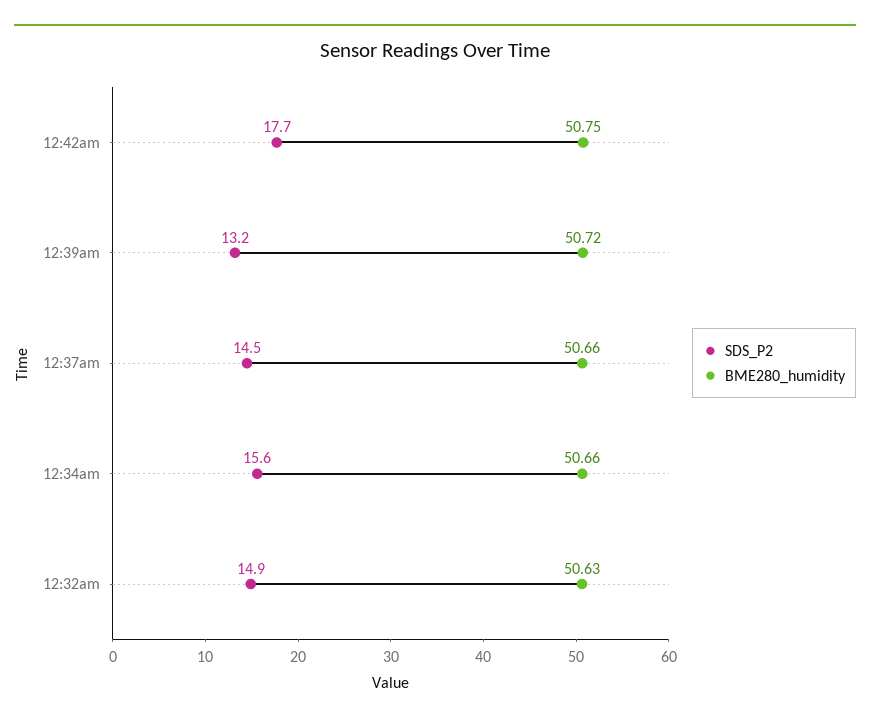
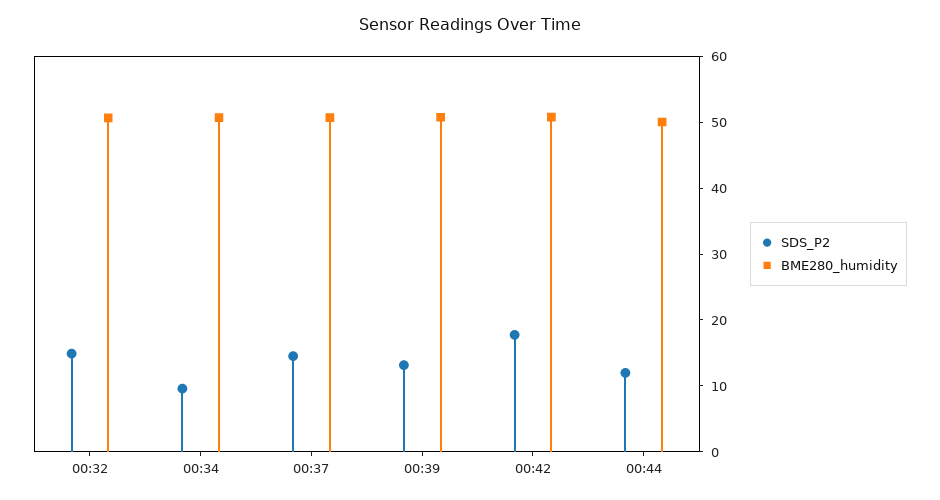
SDS_P2, 12:34am: 15.6 -> 10
SDS_P2, 00:44: none -> 12
BME280_humidity, 00:44: none -> 50

